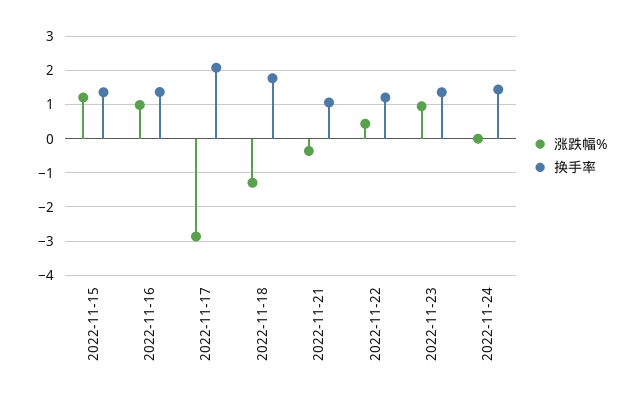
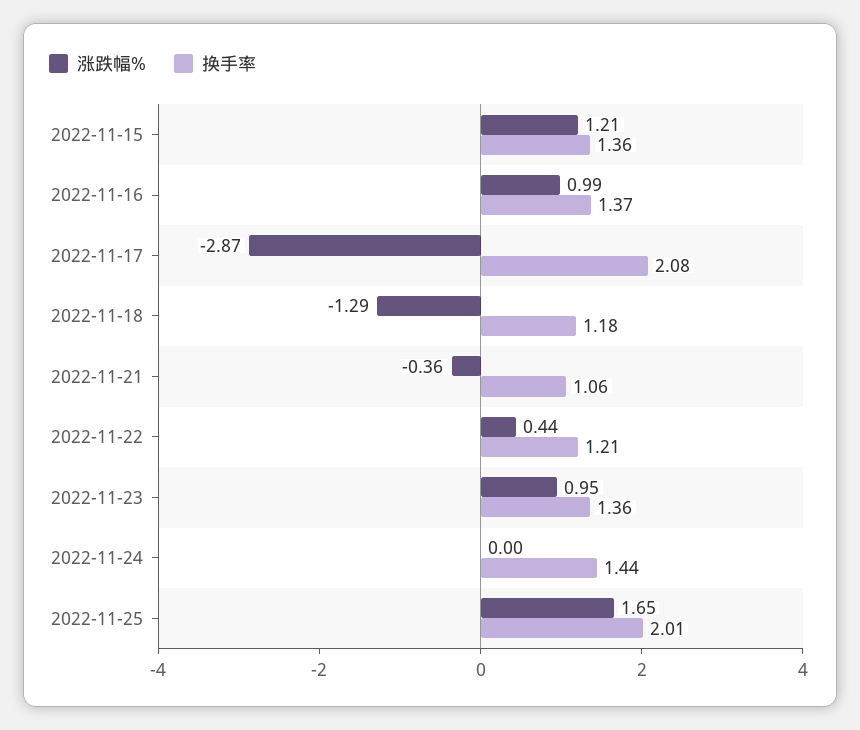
换手率, 2022-11-18: 1.8 -> 1.18
涨跌幅%, 2022-11-25: none -> 1.65
换手率, 2022-11-25: none -> 2.01

